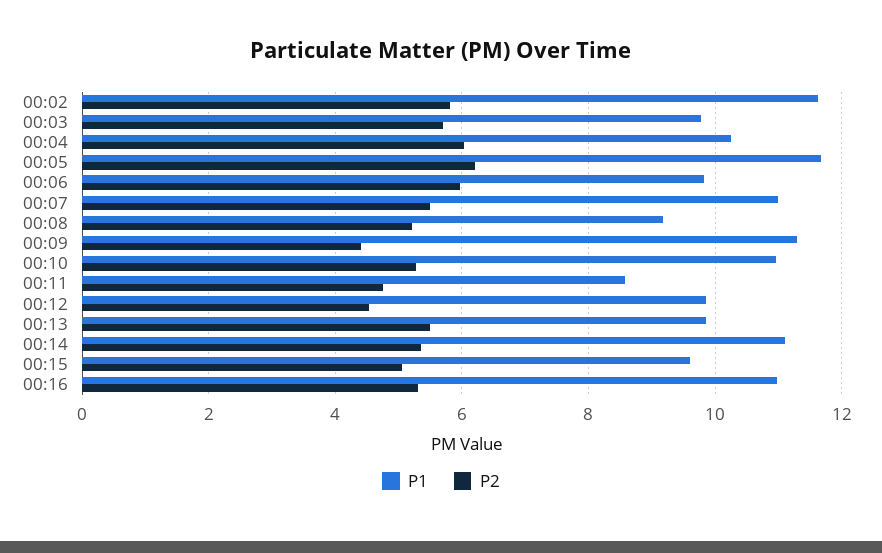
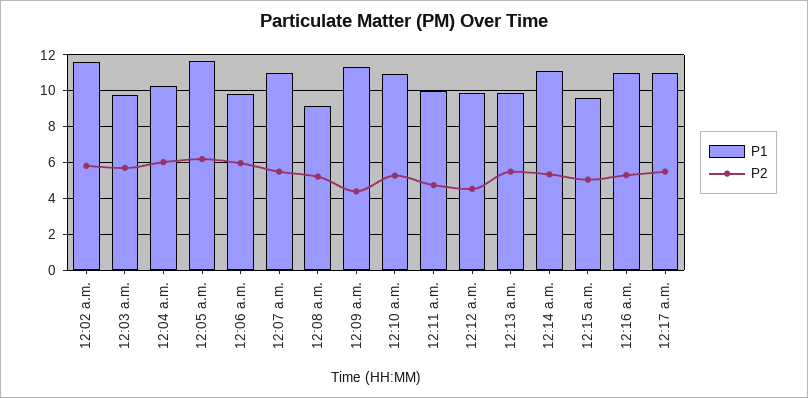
P1, 00:11: 8.6 -> 10
P1, 12:17 a.m.: none -> 11
P2, 12:17 a.m.: none -> 5.5

